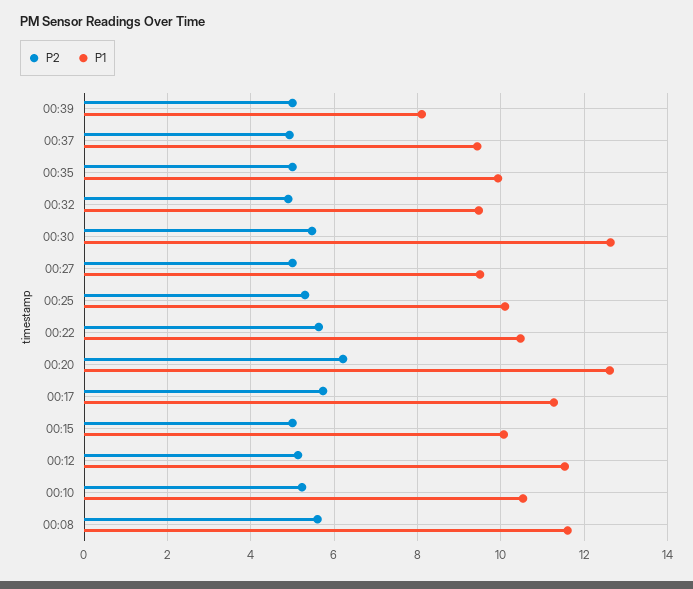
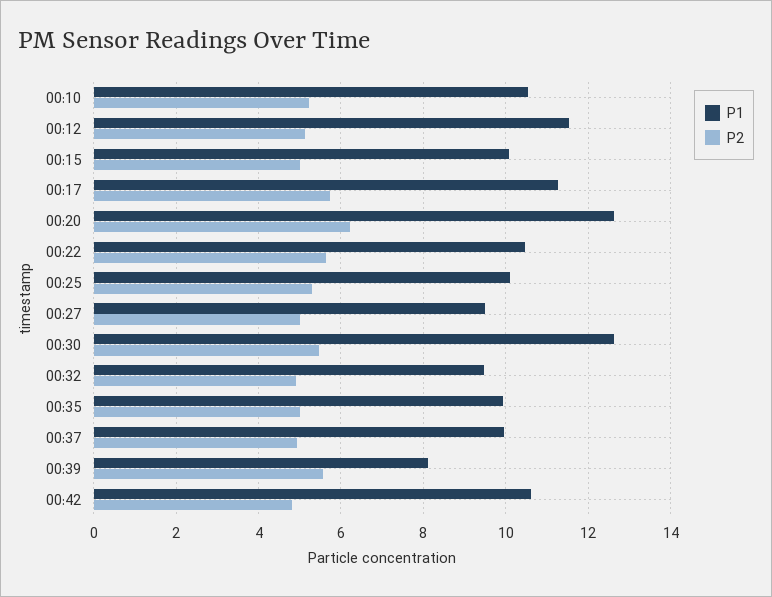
P2, 00:39: 5 -> 5.6
P1, 00:37: 9.4 -> 10
P2, 00:08: 5.6 -> none
P1, 00:08: 11.6 -> none
P1, 00:42: none -> 10.6
P2, 00:42: none -> 4.8

